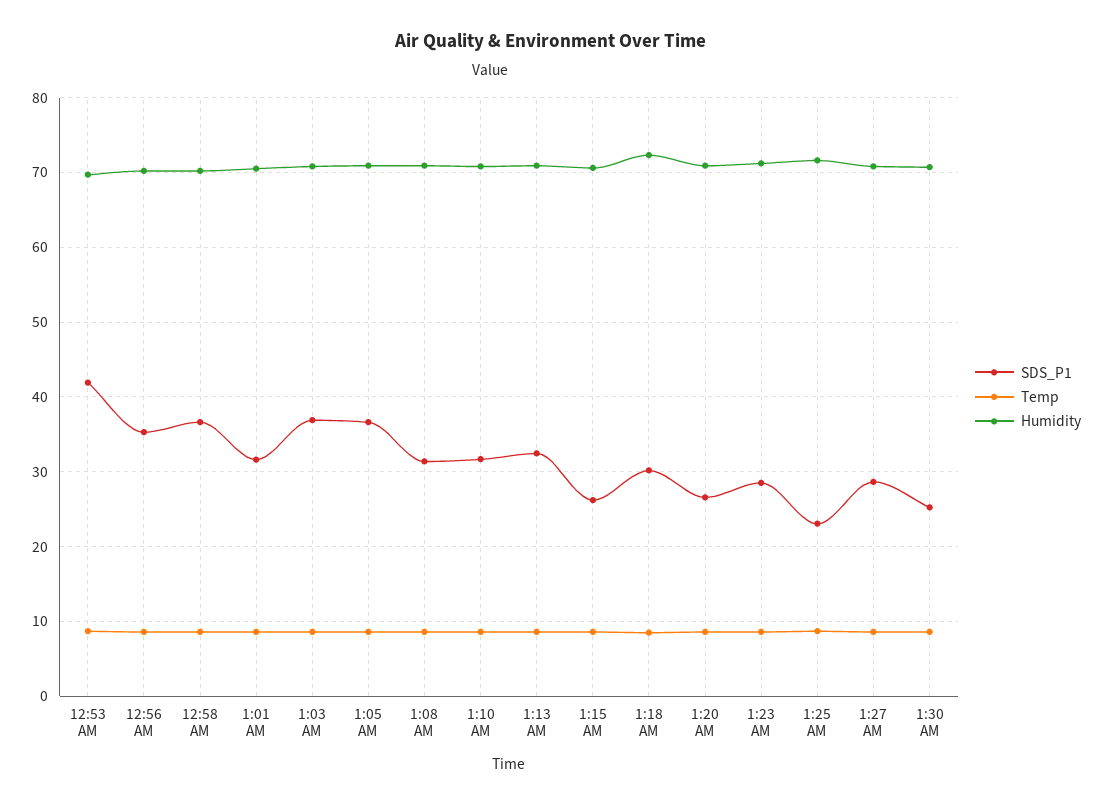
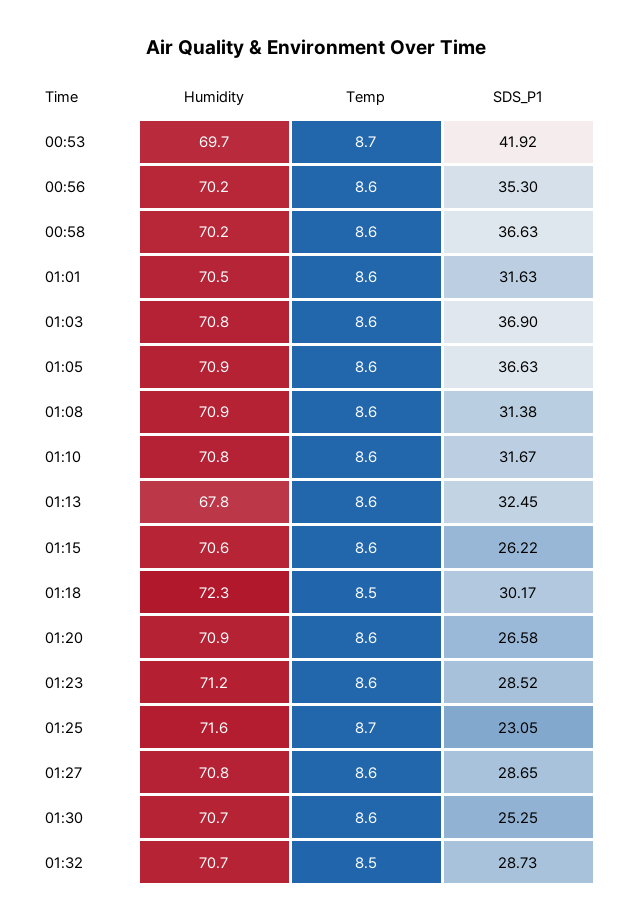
Humidity, 1:13 AM: 71 -> 67.8
Humidity, 01:32: none -> 70.7
Temp, 01:32: none -> 8.5
SDS_P1, 01:32: none -> 28.73

